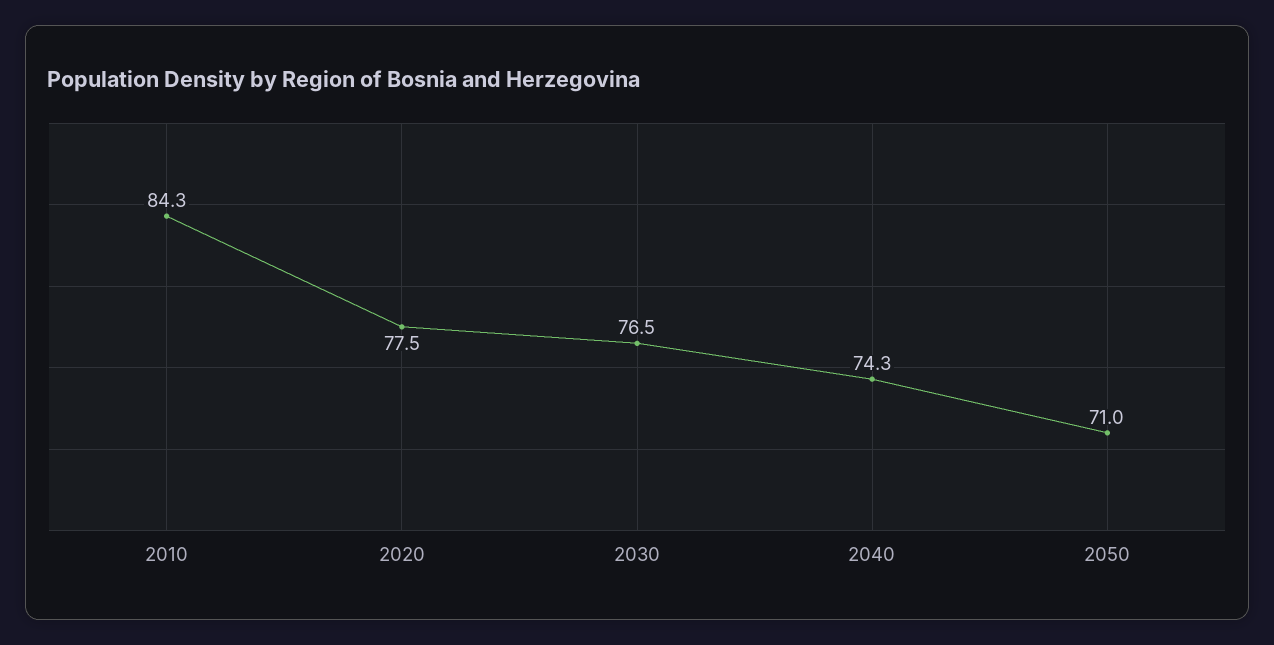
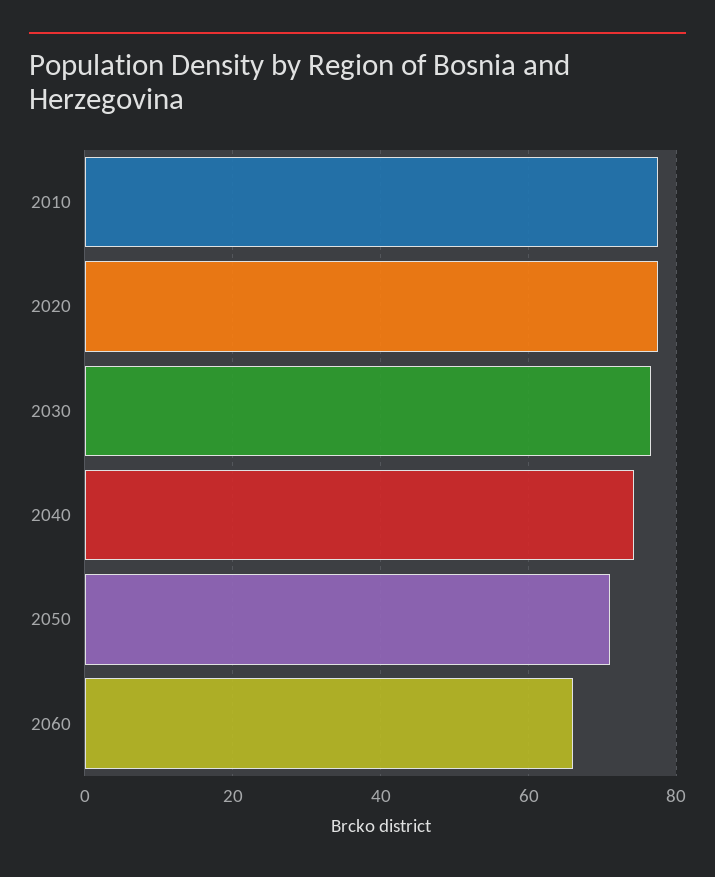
2010: 84.3 -> 78
2060: none -> 66

